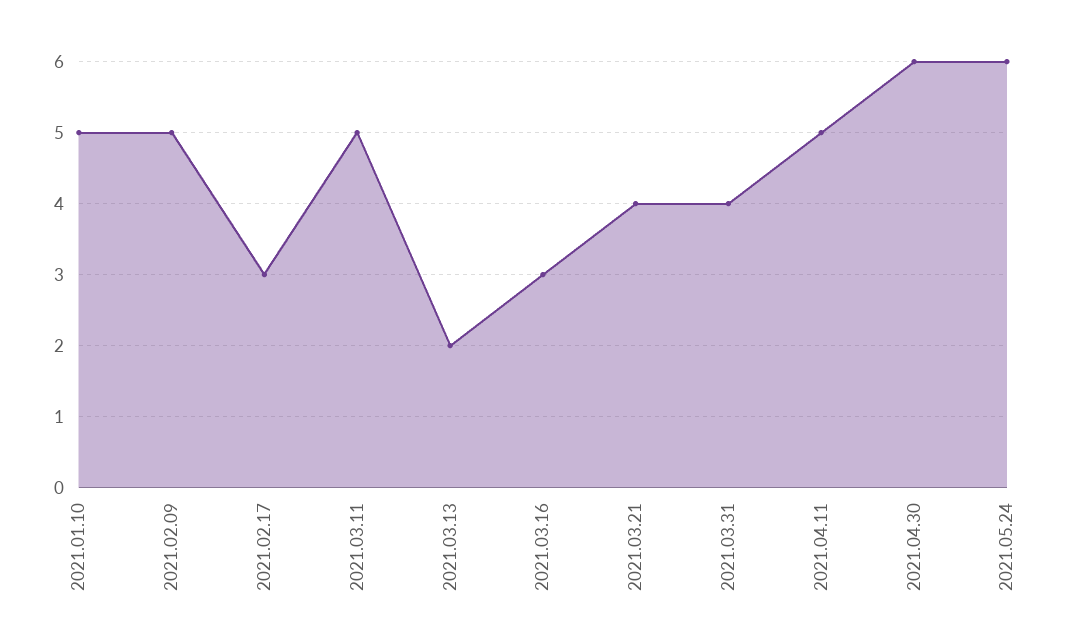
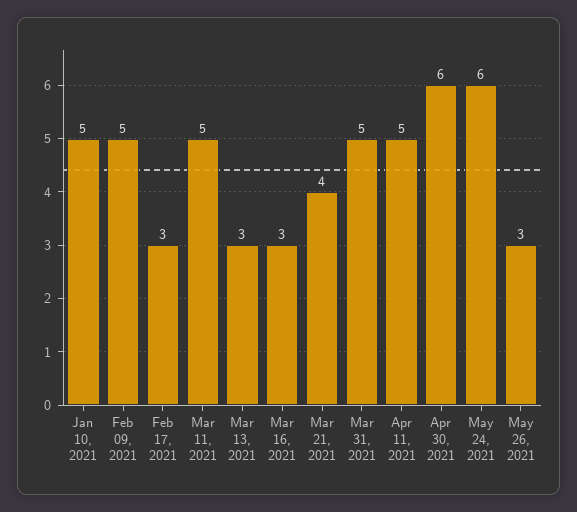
2021.03.13: 2 -> 3
2021.03.31: 4 -> 5
May 26, 2021: none -> 3

